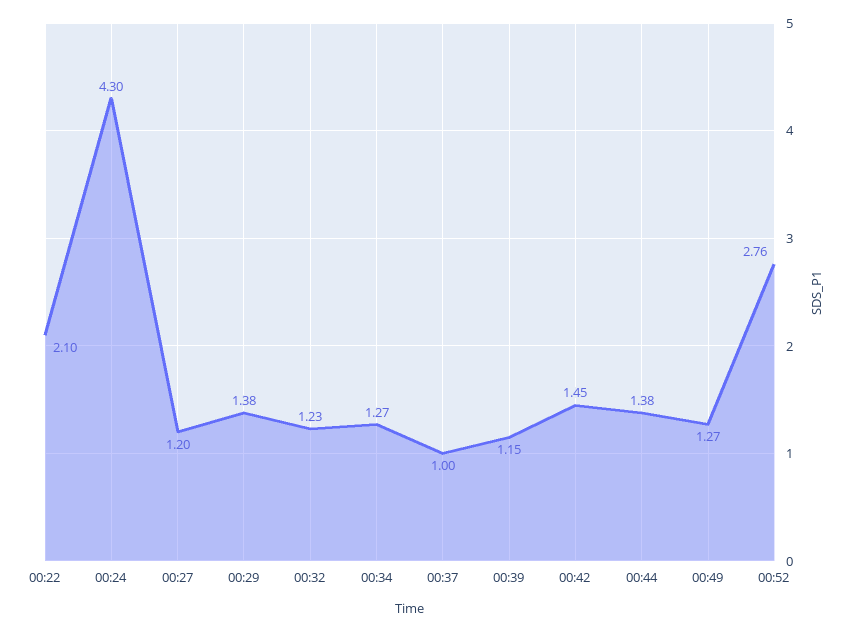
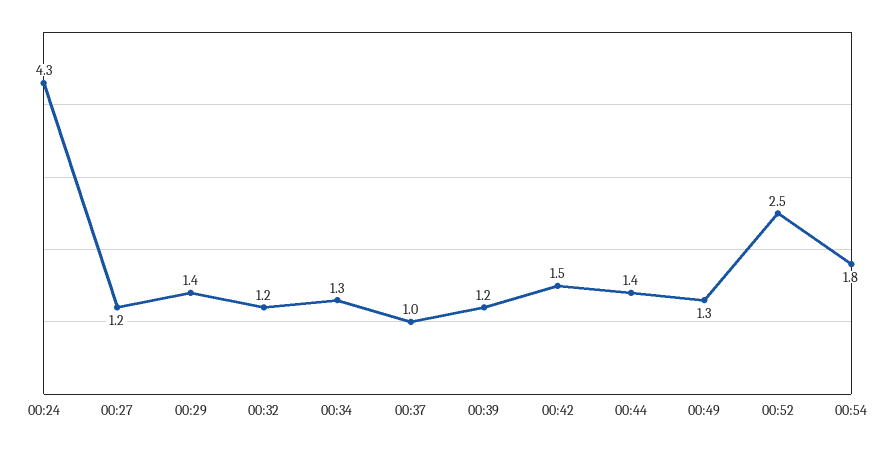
00:22: 2.1 -> none
00:52: 2.76 -> 2.5
00:54: none -> 1.8

